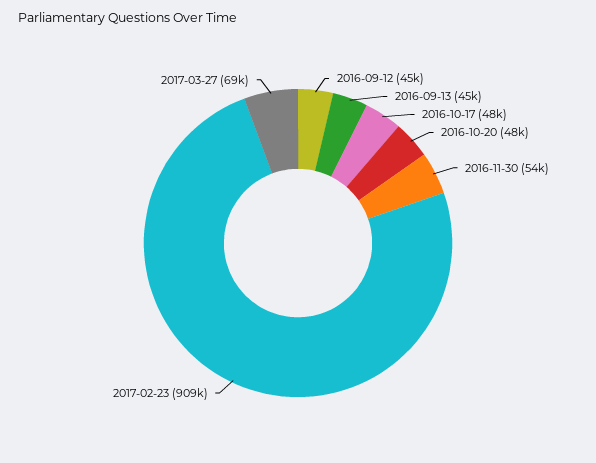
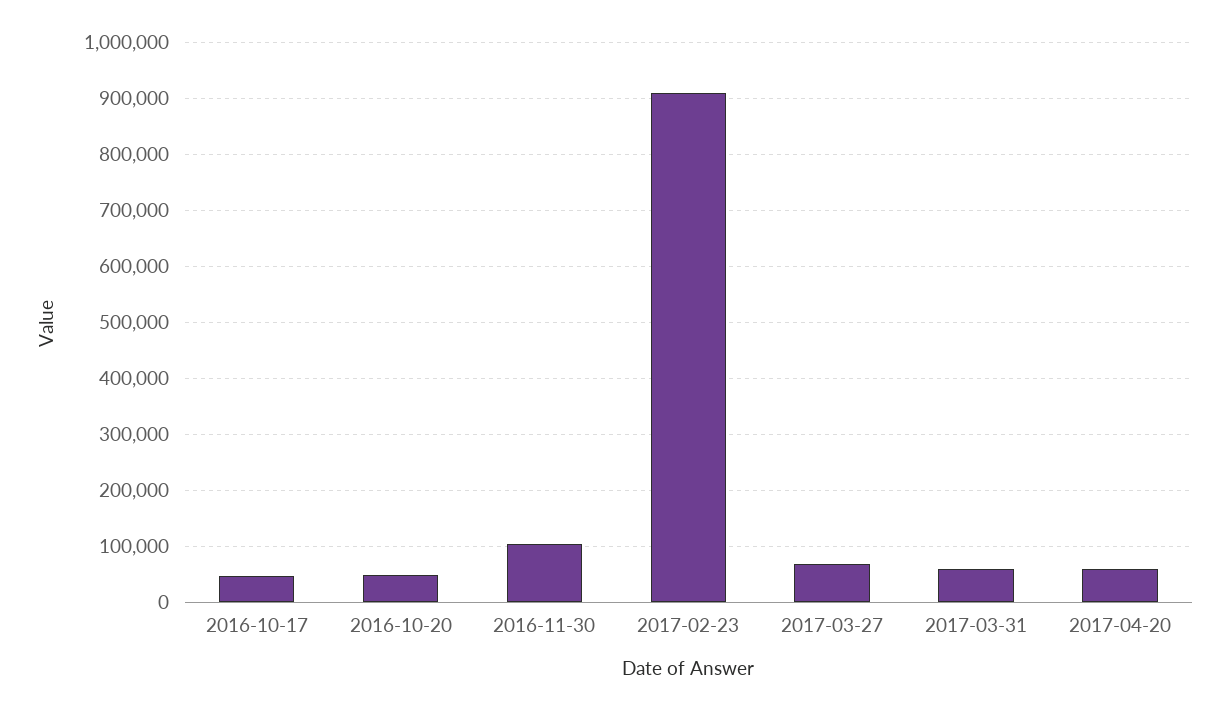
2016-09-12: 45000 -> none
2016-09-13: 45000 -> none
2016-11-30: 54000 -> 100000
2017-03-31: none -> 60000
2017-04-20: none -> 60000

